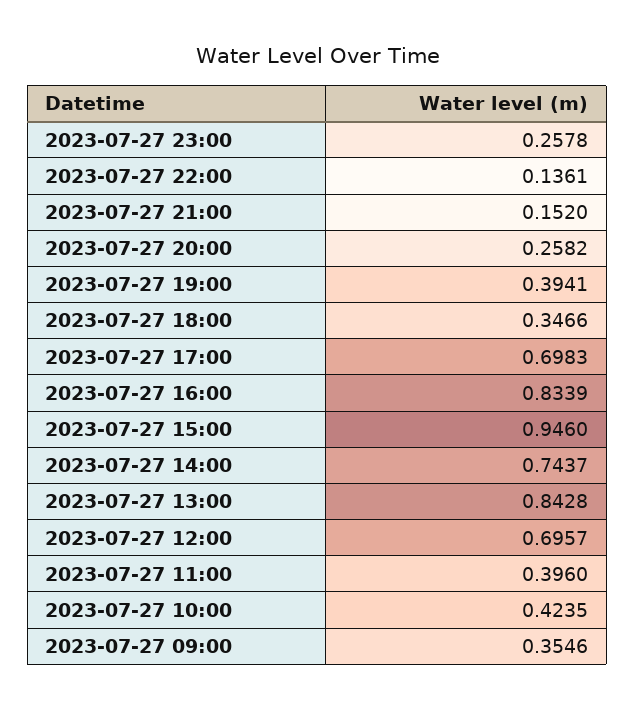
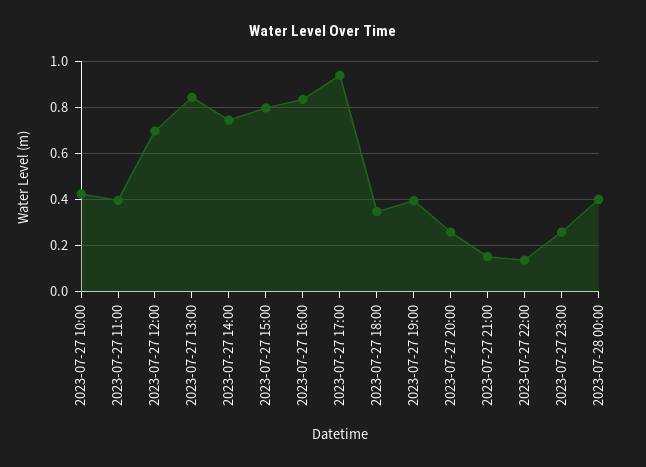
2023-07-27 17:00: 0.6983 -> 0.95
2023-07-27 15:00: 0.946 -> 0.8
2023-07-27 09:00: 0.3546 -> none
2023-07-28 00:00: none -> 0.4

